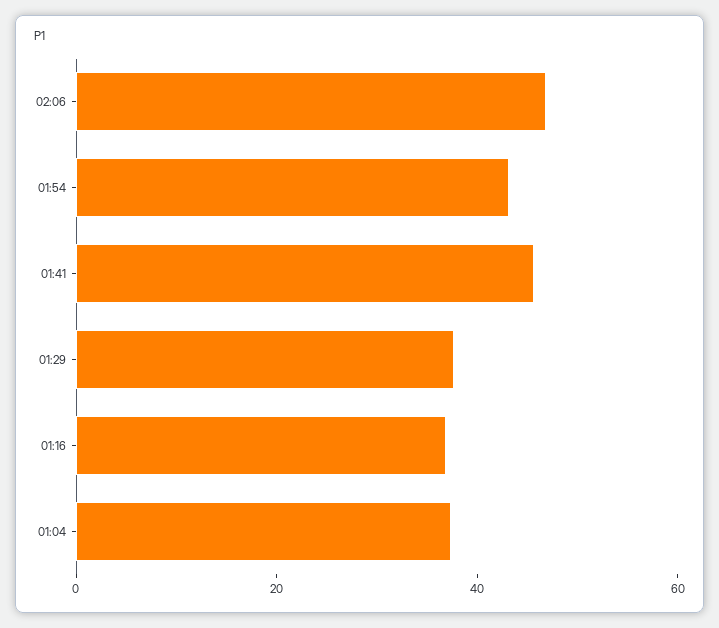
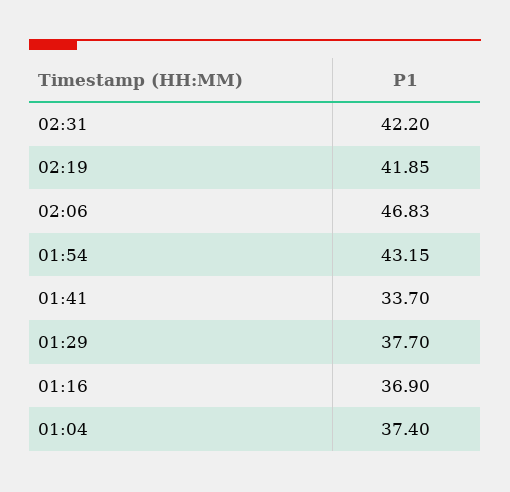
01:41: 45 -> 33.7
02:31: none -> 42.2
02:19: none -> 41.85

